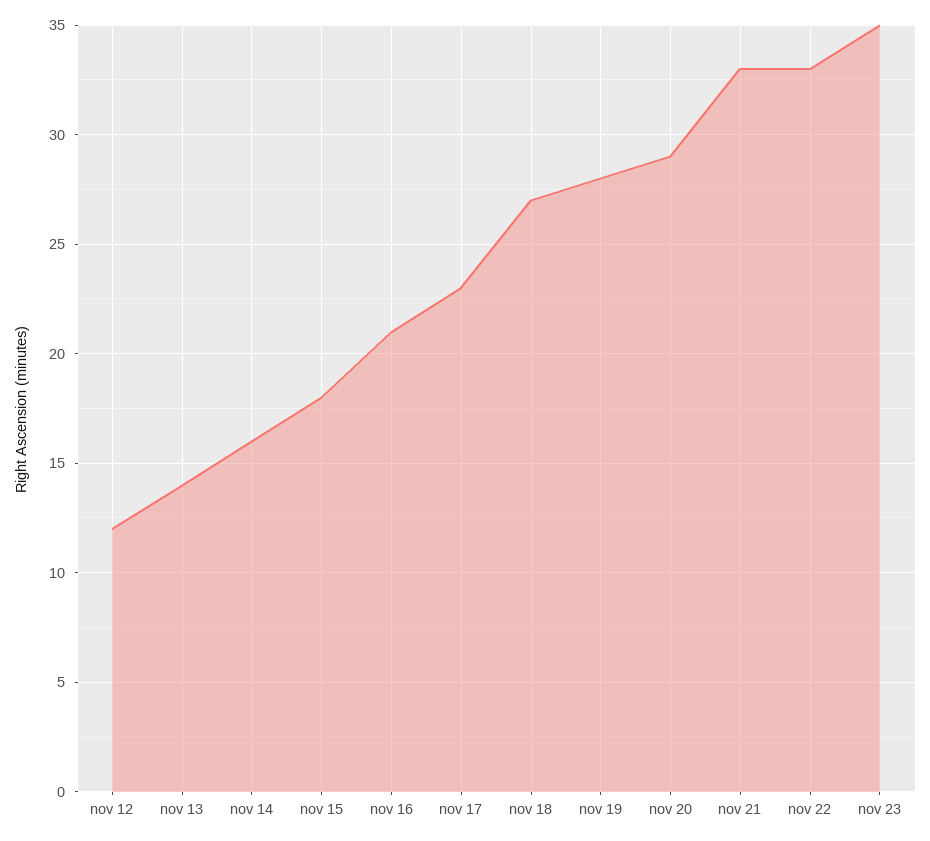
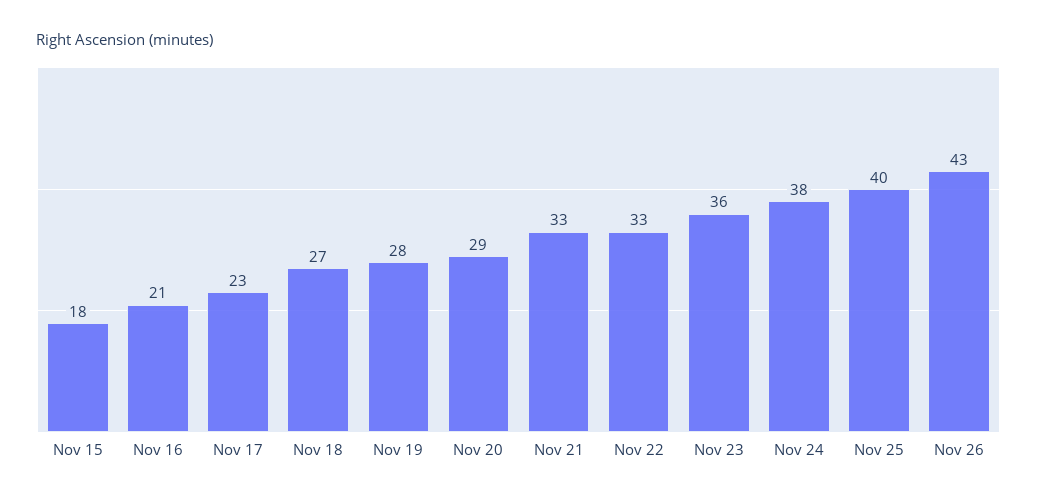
nov 12: 12 -> none
nov 13: 14 -> none
nov 14: 16 -> none
nov 23: 35 -> 36
Nov 24: none -> 38
Nov 25: none -> 40
Nov 26: none -> 43

